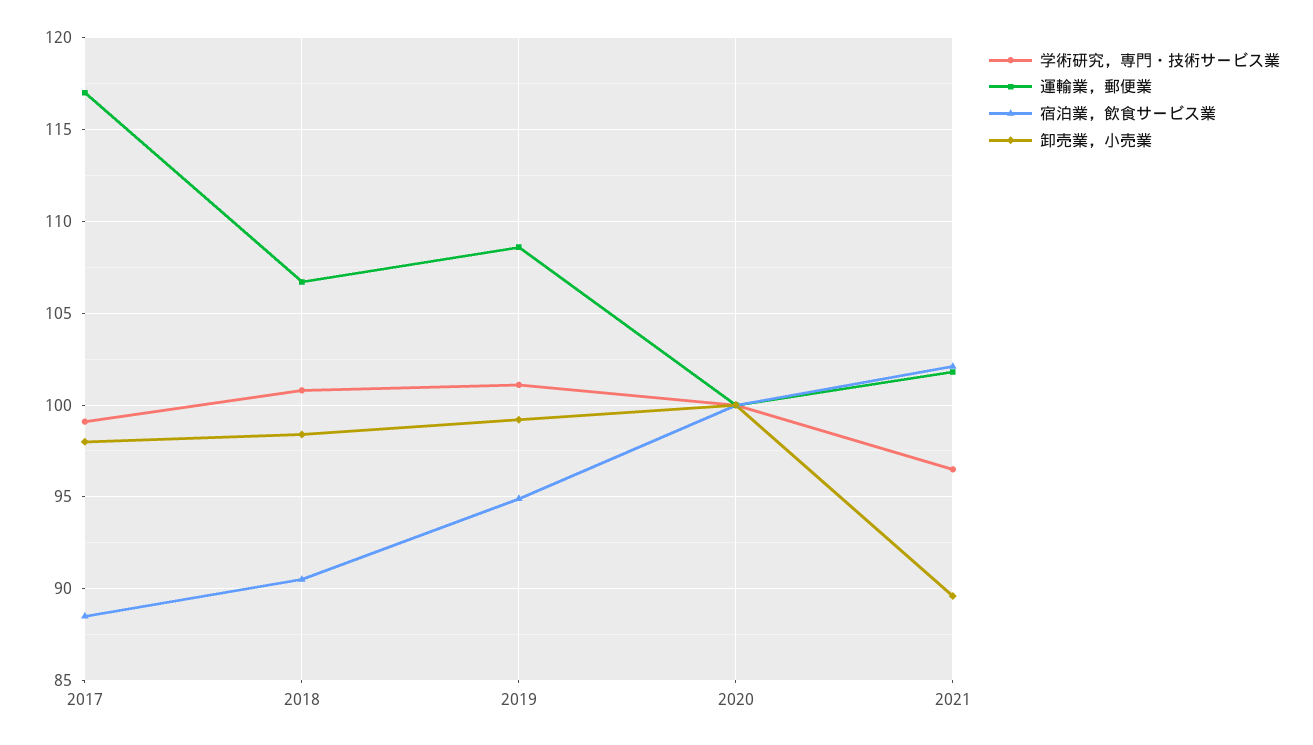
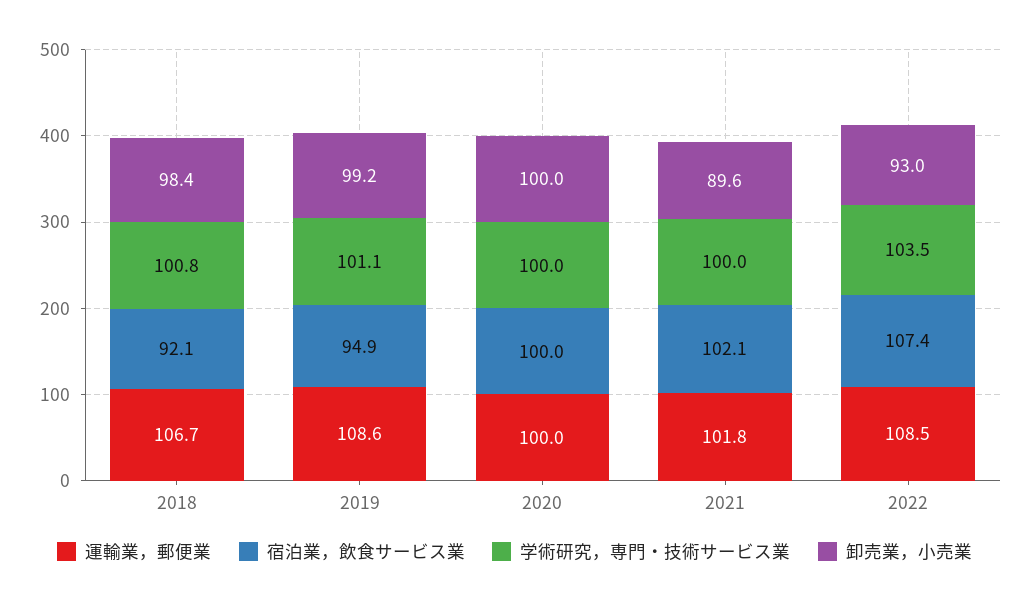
学術研究，専門・技術サービス業, 2017: 99 -> none
運輸業，郵便業, 2017: 117 -> none
宿泊業，飲食サービス業, 2017: 88.5 -> none
卸売業，小売業, 2017: 98 -> none
宿泊業，飲食サービス業, 2018: 90.5 -> 92.1
学術研究，専門・技術サービス業, 2021: 96.5 -> 100
運輸業，郵便業, 2022: none -> 108.5
宿泊業，飲食サービス業, 2022: none -> 107.4
学術研究，専門・技術サービス業, 2022: none -> 103.5
卸売業，小売業, 2022: none -> 93

